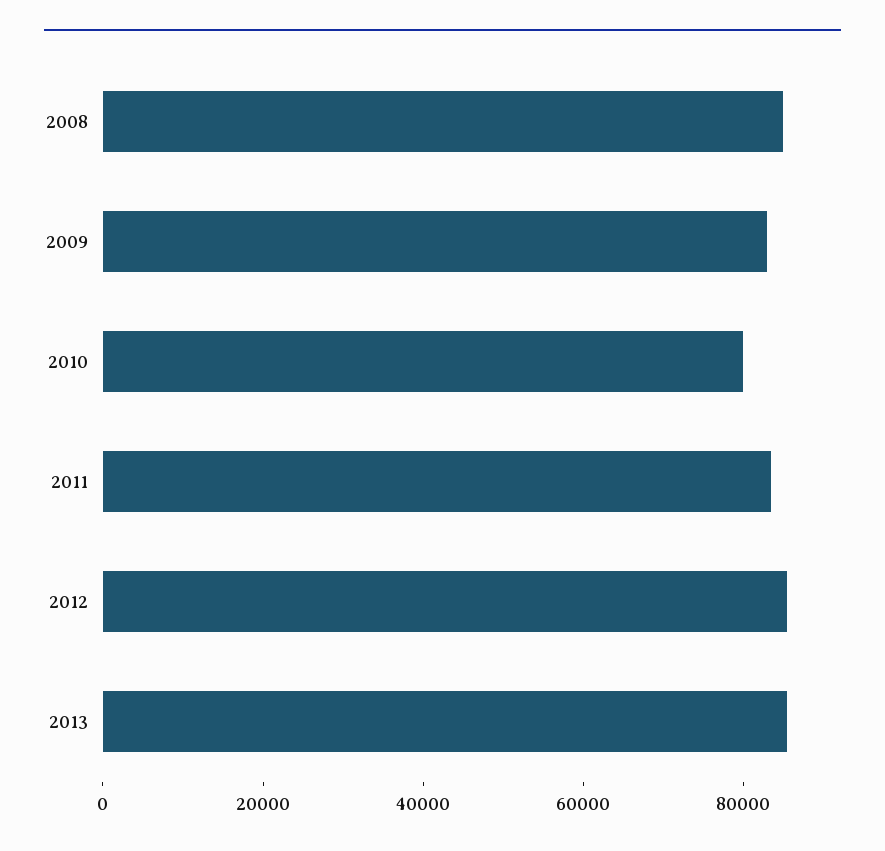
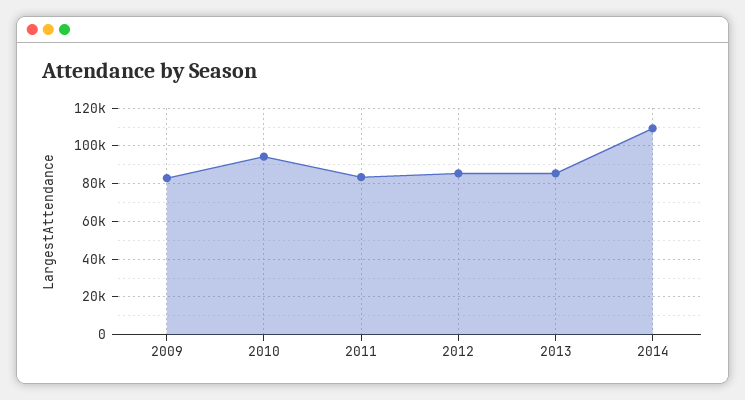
2008: 85000 -> none
2010: 80000 -> 95000
2014: none -> 110000

